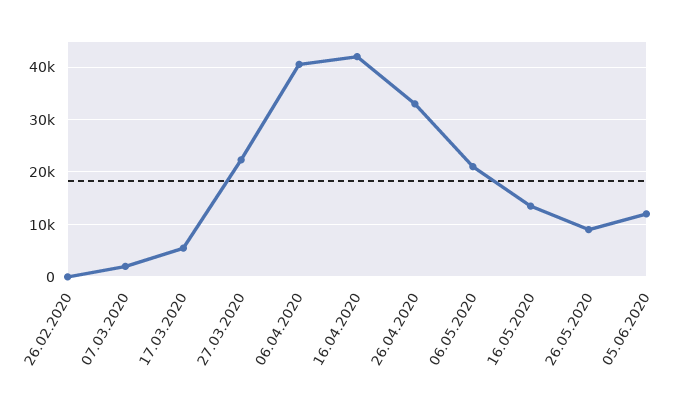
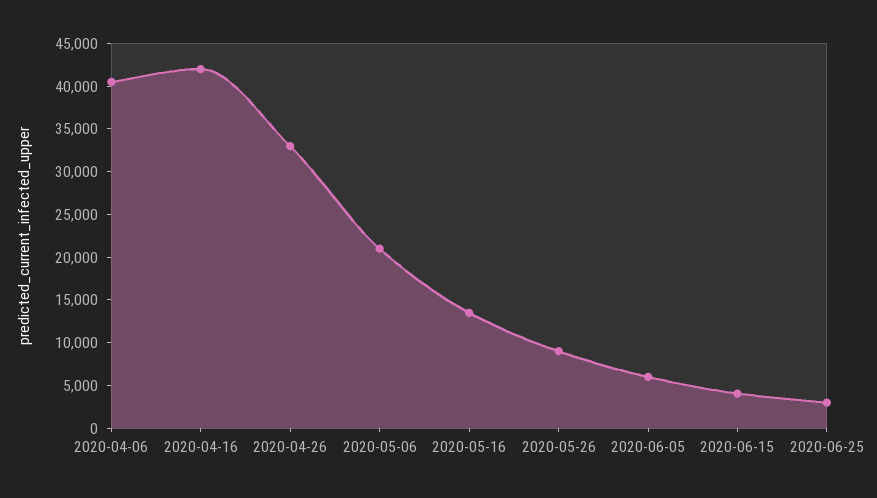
26.02.2020: 0 -> none
07.03.2020: 2000 -> none
17.03.2020: 6000 -> none
27.03.2020: 22000 -> none
05.06.2020: 12000 -> 6000
2020-06-15: none -> 4000
2020-06-25: none -> 3000

